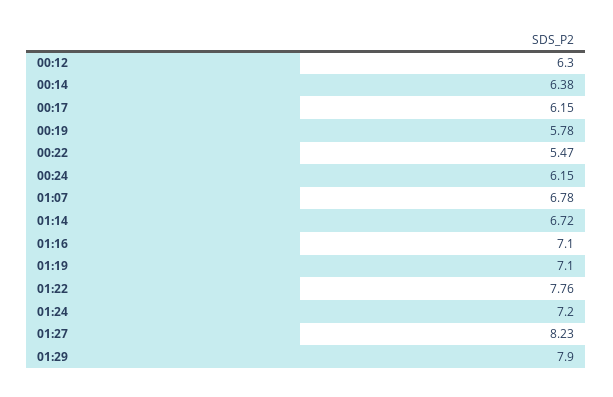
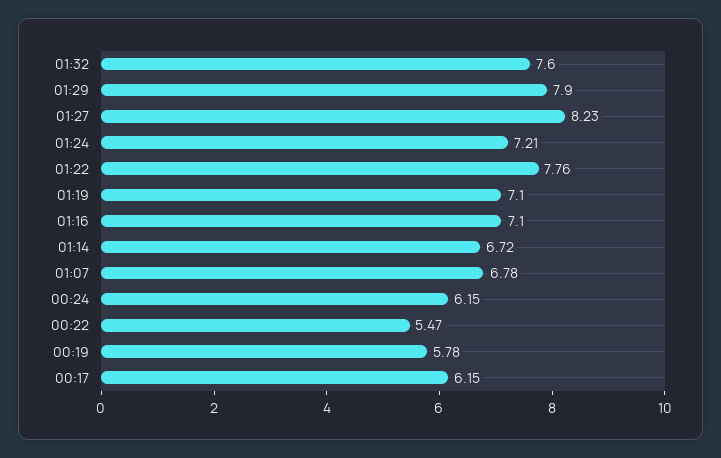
00:12: 6.3 -> none
00:14: 6.38 -> none
01:24: 7.2 -> 7.21
01:32: none -> 7.6

